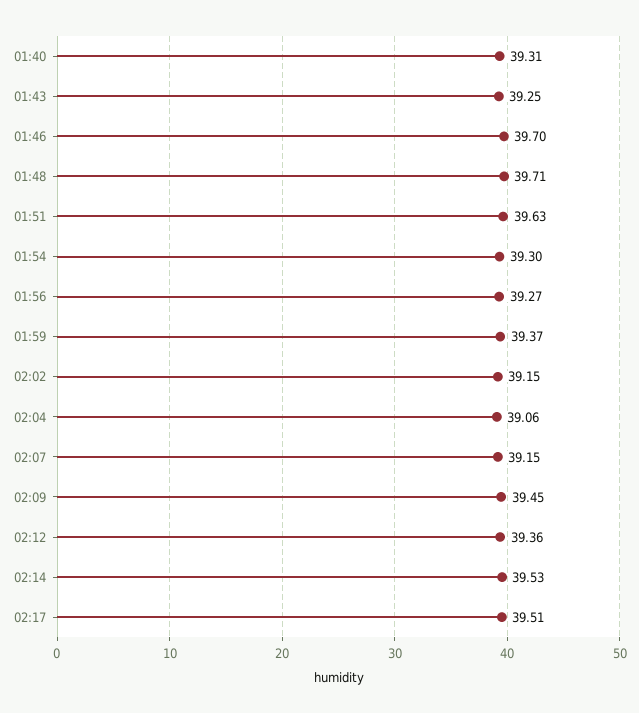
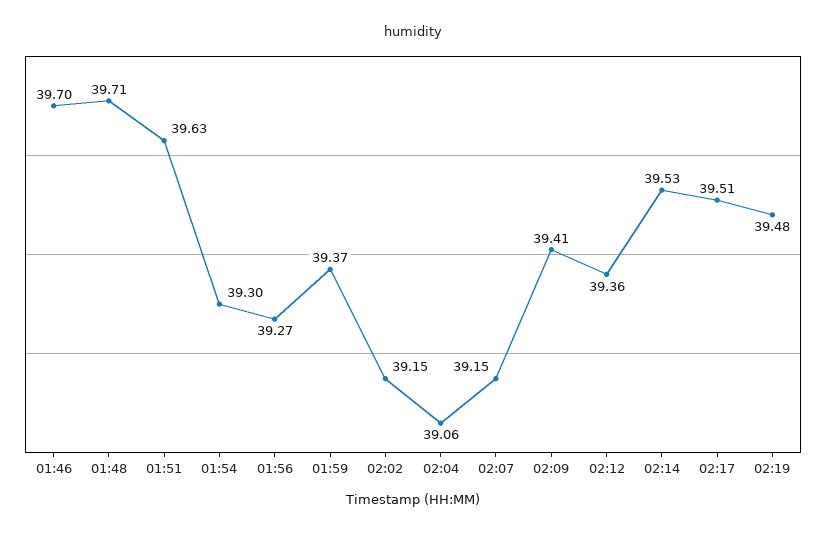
01:40: 39.31 -> none
01:43: 39.25 -> none
02:09: 39.45 -> 39.41
02:19: none -> 39.48

